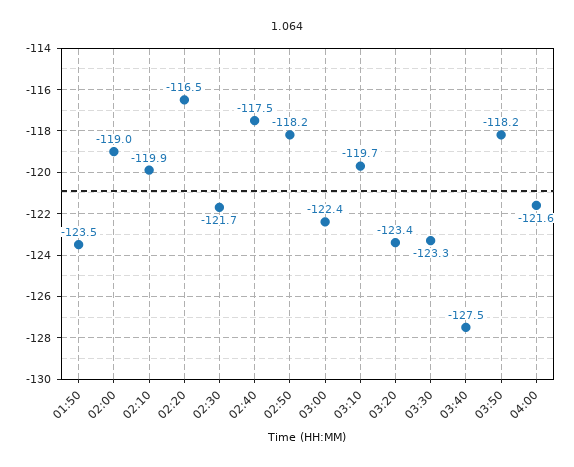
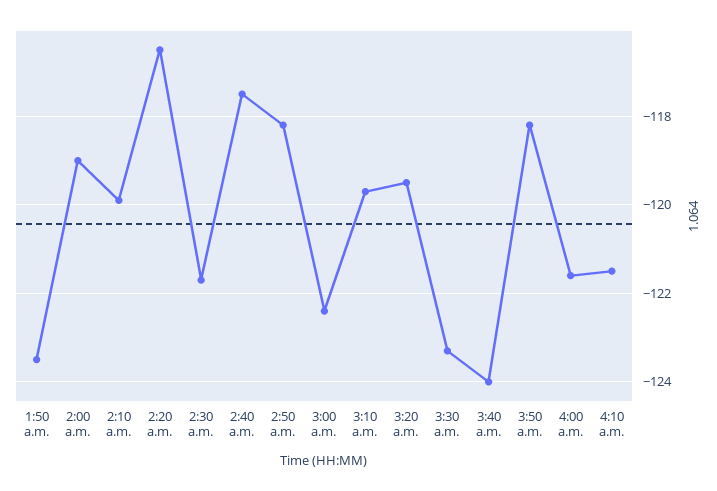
03:20: -123.4 -> -119.5
03:40: -127.5 -> -124
4:10 a.m.: none -> -121.5

